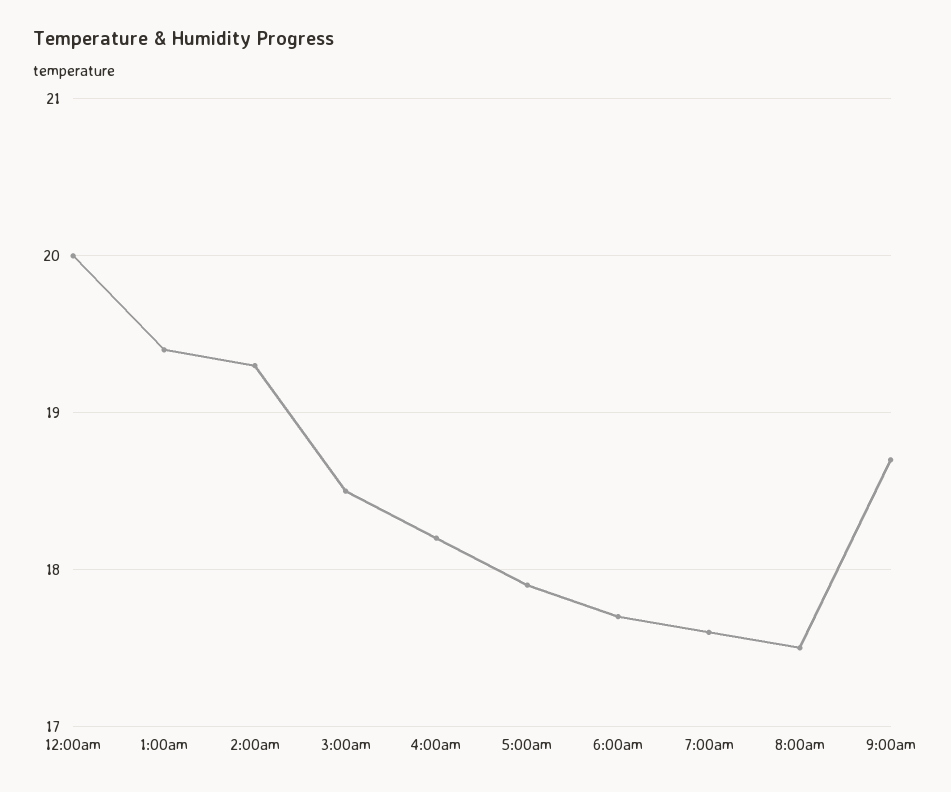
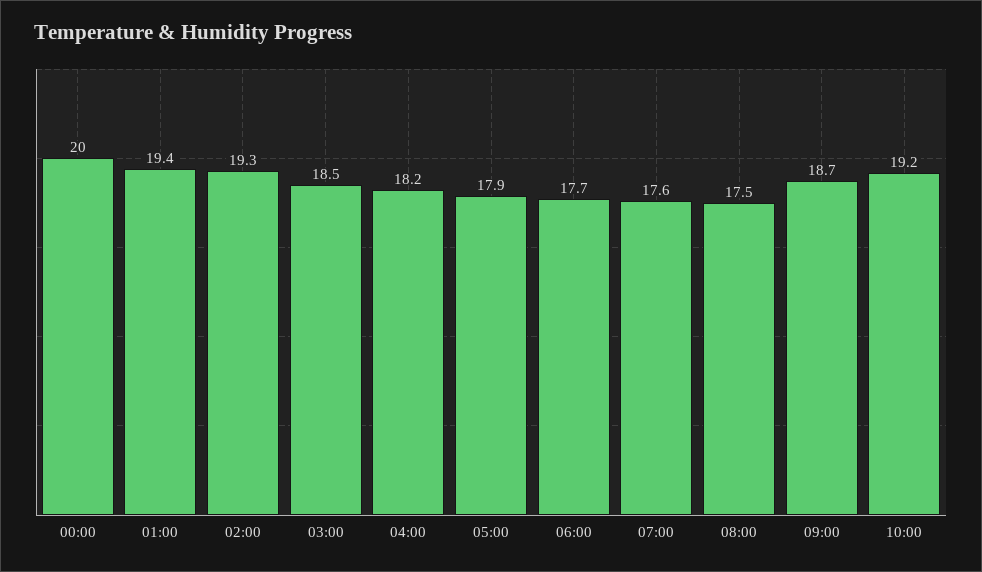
10:00: none -> 19.2

